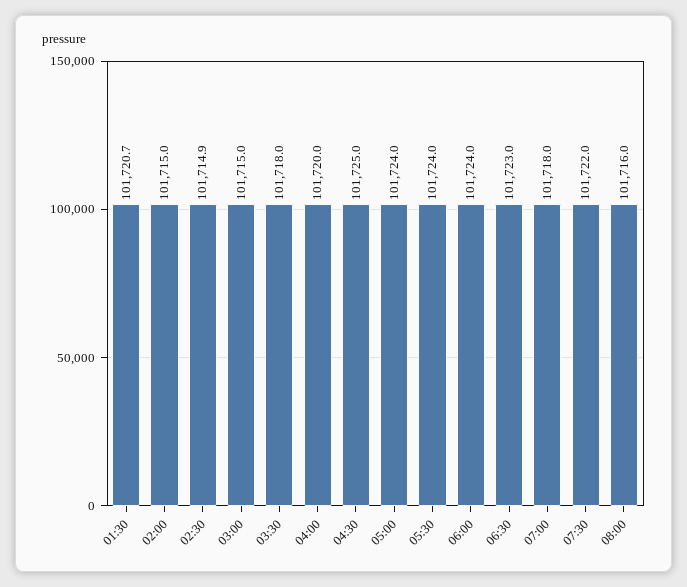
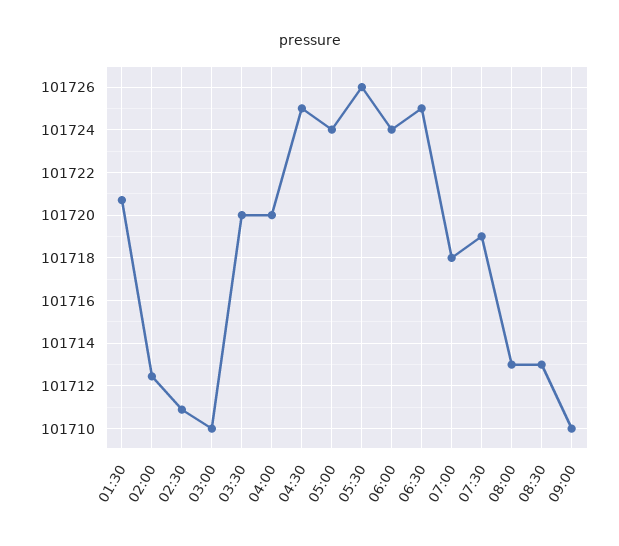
02:00: 101715 -> 101712.5
02:30: 101714.9 -> 101711
03:00: 101715 -> 101710
03:30: 101718 -> 101720
05:30: 101724 -> 101726
06:30: 101723 -> 101725
07:30: 101722 -> 101719
08:00: 101716 -> 101713
08:30: none -> 101713
09:00: none -> 101710

